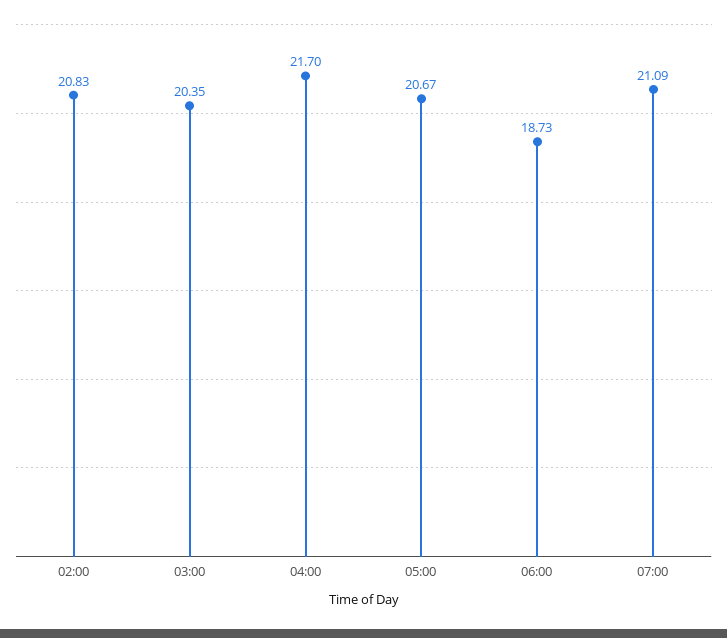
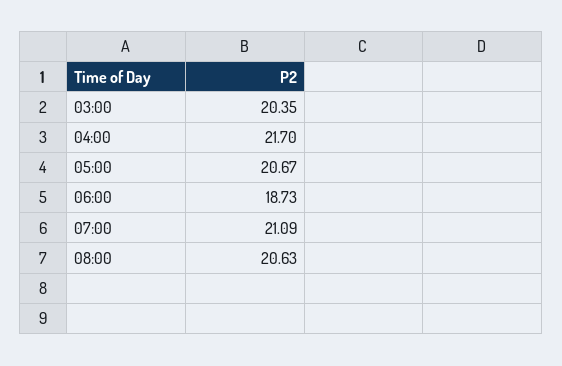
02:00: 20.83 -> none
08:00: none -> 20.63

